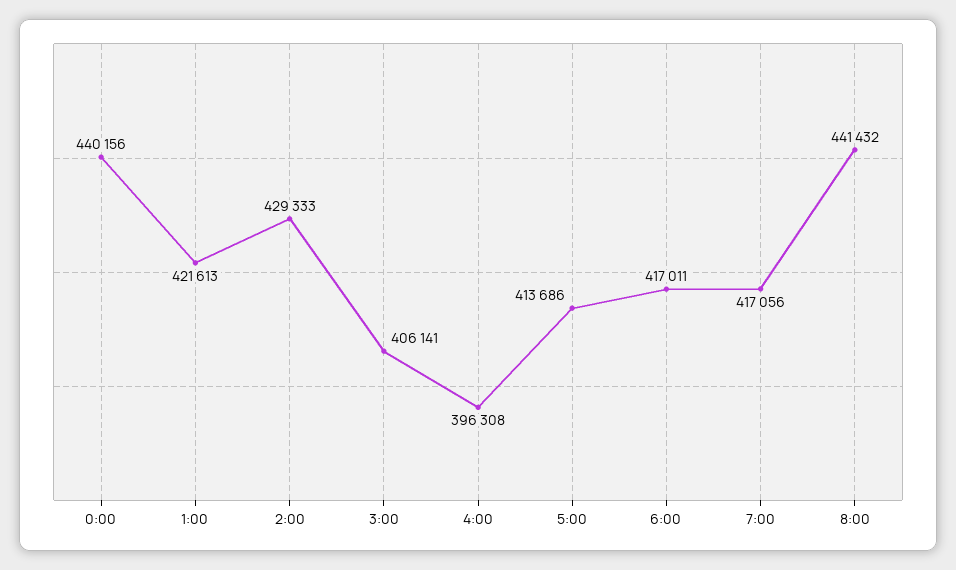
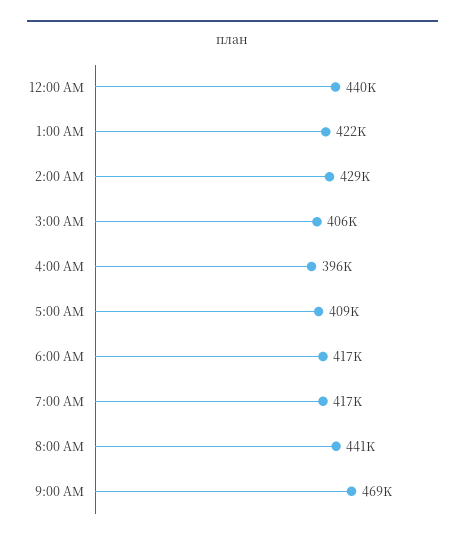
5:00: 413686 -> 409000
9:00 AM: none -> 469000

